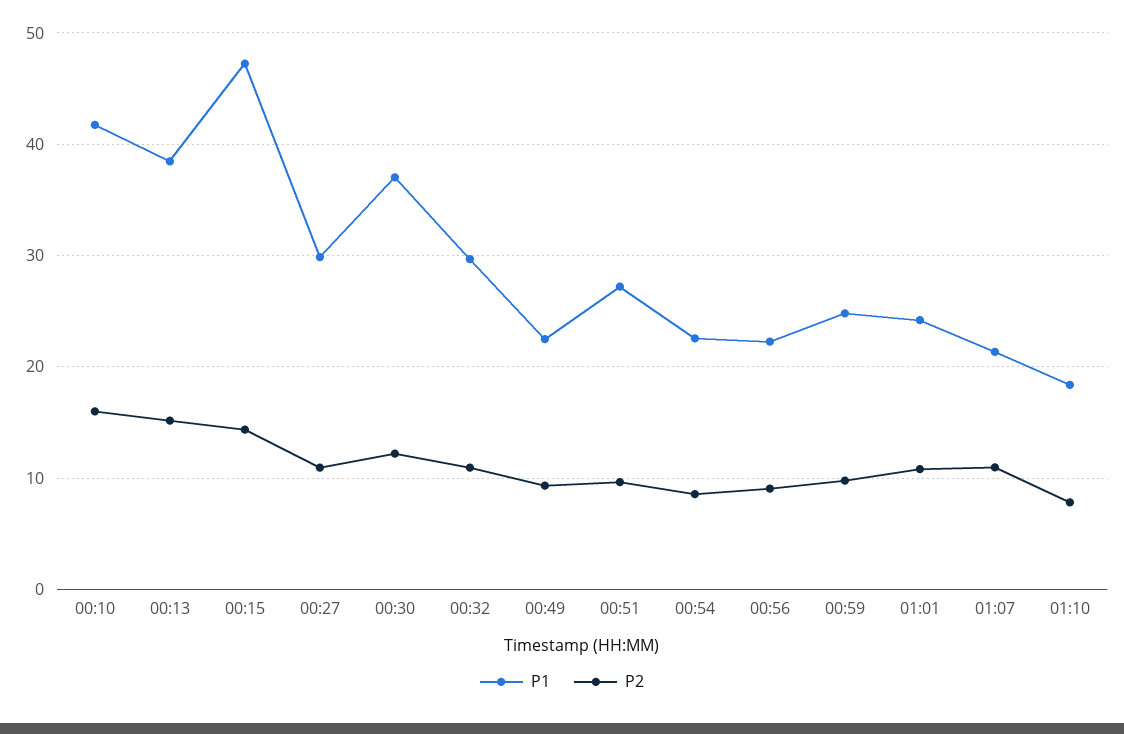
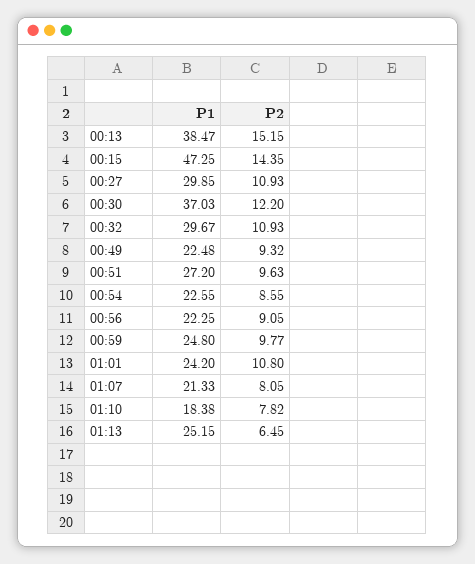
P1, 00:10: 42 -> none
P2, 00:10: 16 -> none
P2, 01:07: 11 -> 8.05
P1, 01:13: none -> 25.15
P2, 01:13: none -> 6.45

